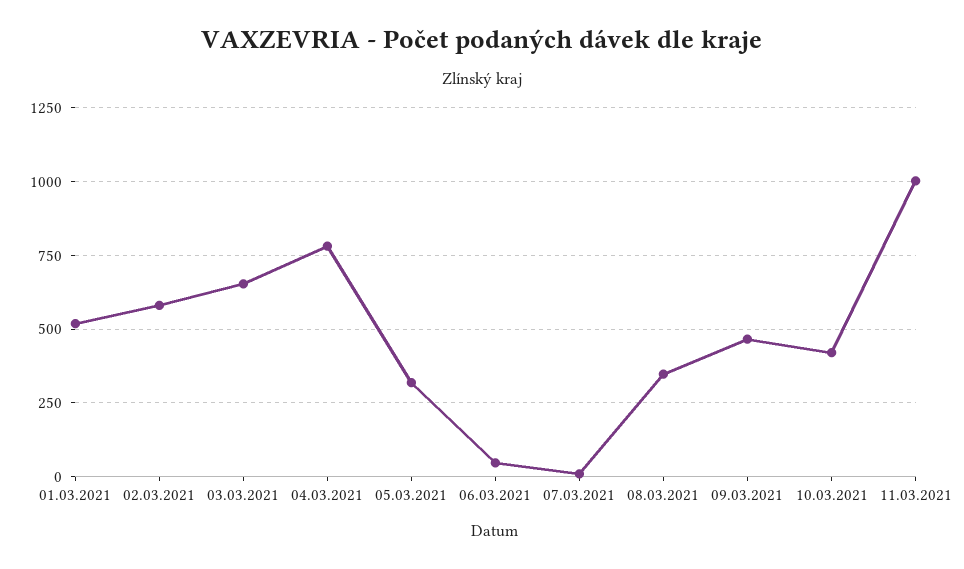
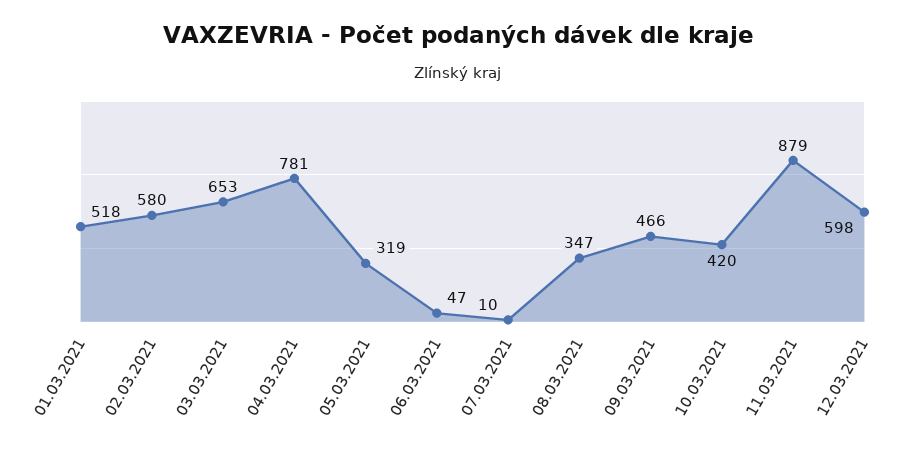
11.03.2021: 1000 -> 879
12.03.2021: none -> 598

